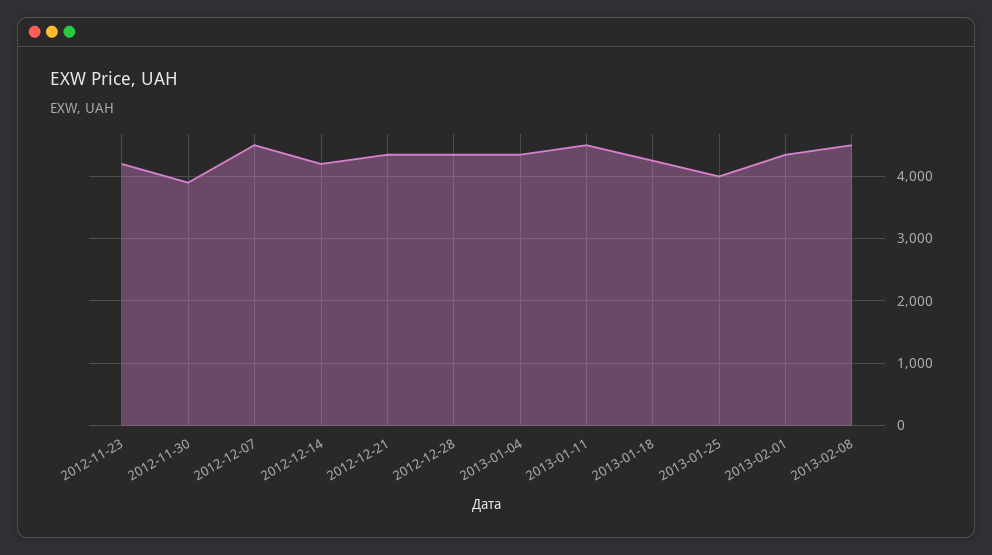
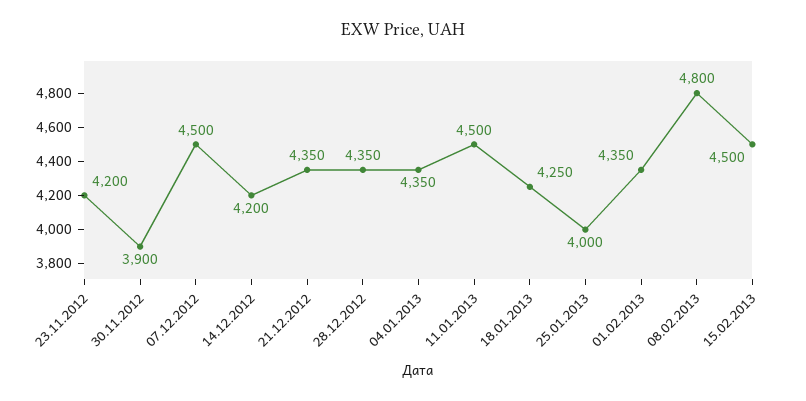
2013-02-08: 4500 -> 4800
15.02.2013: none -> 4500

